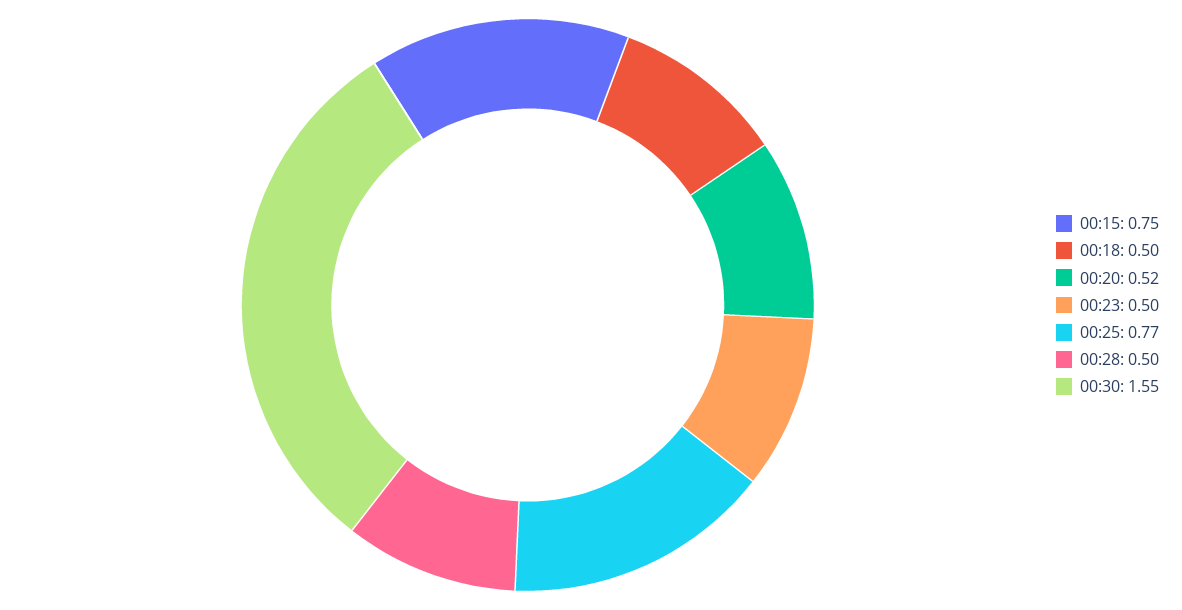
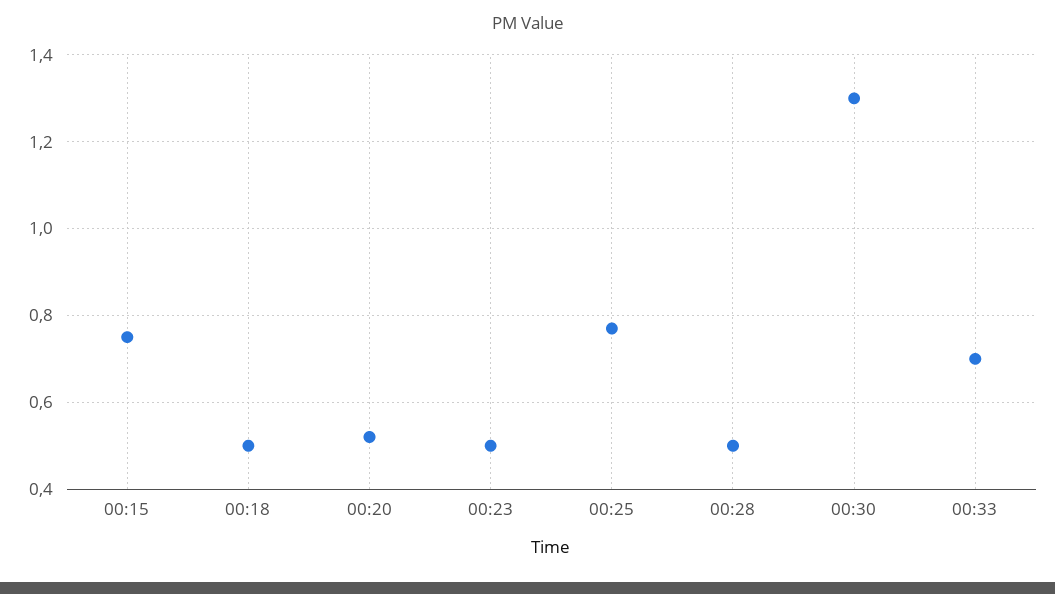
00:30: 1.55 -> 1.3
00:33: none -> 0.7

